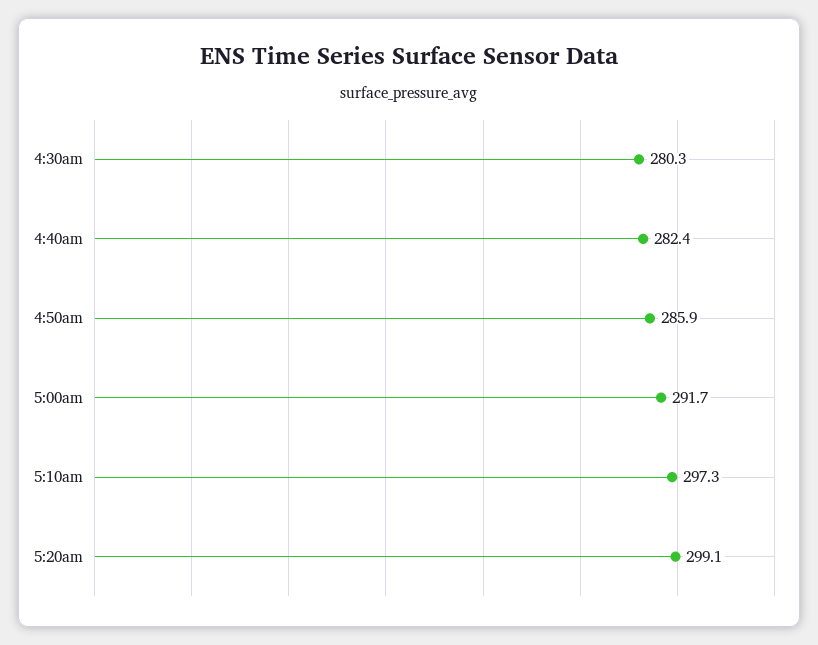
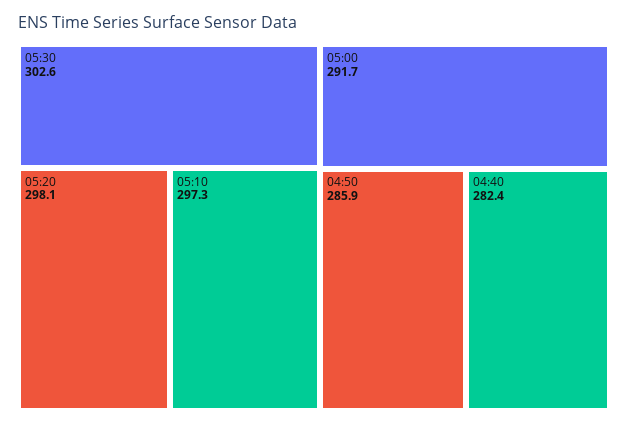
4:30am: 280.3 -> none
5:20am: 299.1 -> 298.1
05:30: none -> 302.6

